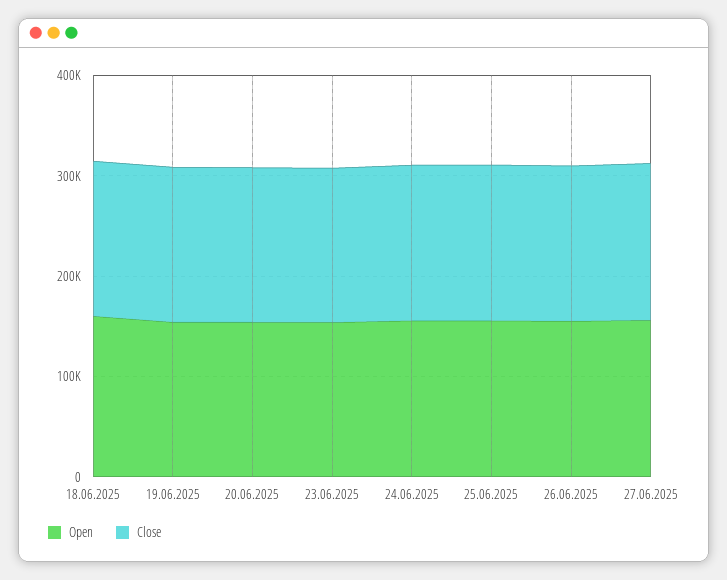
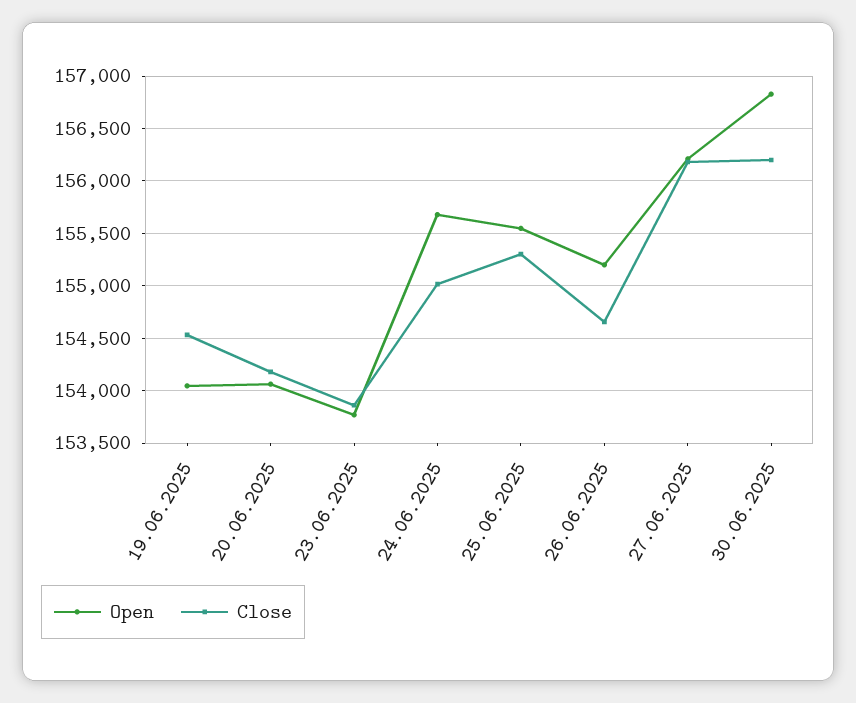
Open, 18.06.2025: 160000 -> none
Close, 18.06.2025: 160000 -> none
Open, 30.06.2025: none -> 156800
Close, 30.06.2025: none -> 156200

